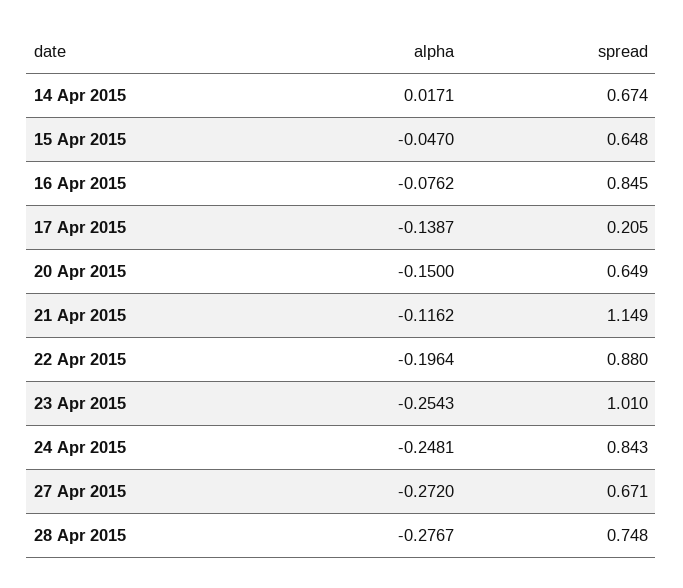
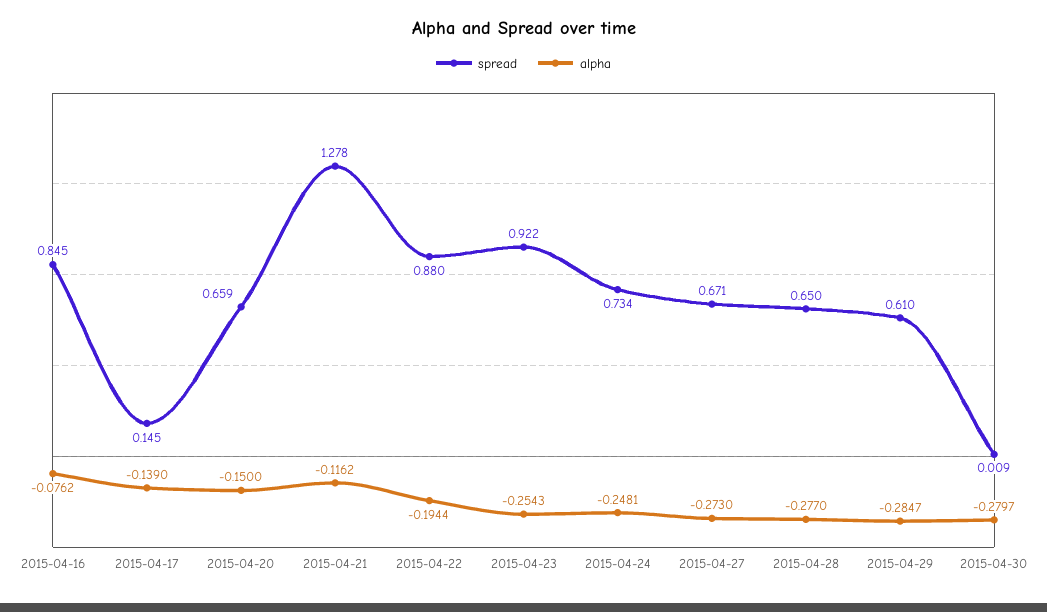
alpha, 14 Apr 2015: 0.0171 -> none
spread, 14 Apr 2015: 0.674 -> none
alpha, 15 Apr 2015: -0.047 -> none
spread, 15 Apr 2015: 0.648 -> none
alpha, 17 Apr 2015: -0.1387 -> -0.139
spread, 17 Apr 2015: 0.205 -> 0.145
spread, 20 Apr 2015: 0.649 -> 0.659
spread, 21 Apr 2015: 1.149 -> 1.278
alpha, 22 Apr 2015: -0.1964 -> -0.1944
spread, 23 Apr 2015: 1.01 -> 0.922
spread, 24 Apr 2015: 0.843 -> 0.734
alpha, 27 Apr 2015: -0.272 -> -0.273
alpha, 28 Apr 2015: -0.2767 -> -0.277
spread, 28 Apr 2015: 0.748 -> 0.65
spread, 2015-04-29: none -> 0.61
alpha, 2015-04-29: none -> -0.2847
spread, 2015-04-30: none -> 0.009
alpha, 2015-04-30: none -> -0.2797

